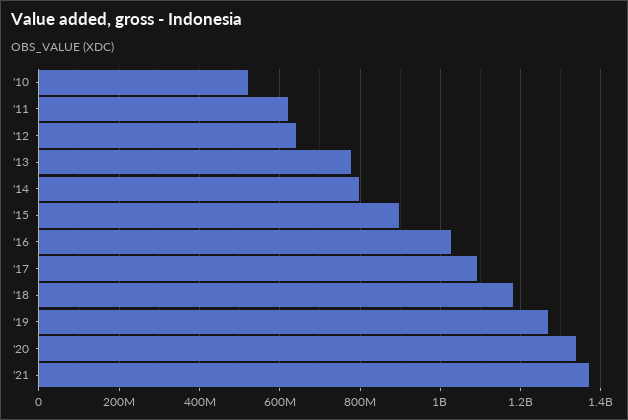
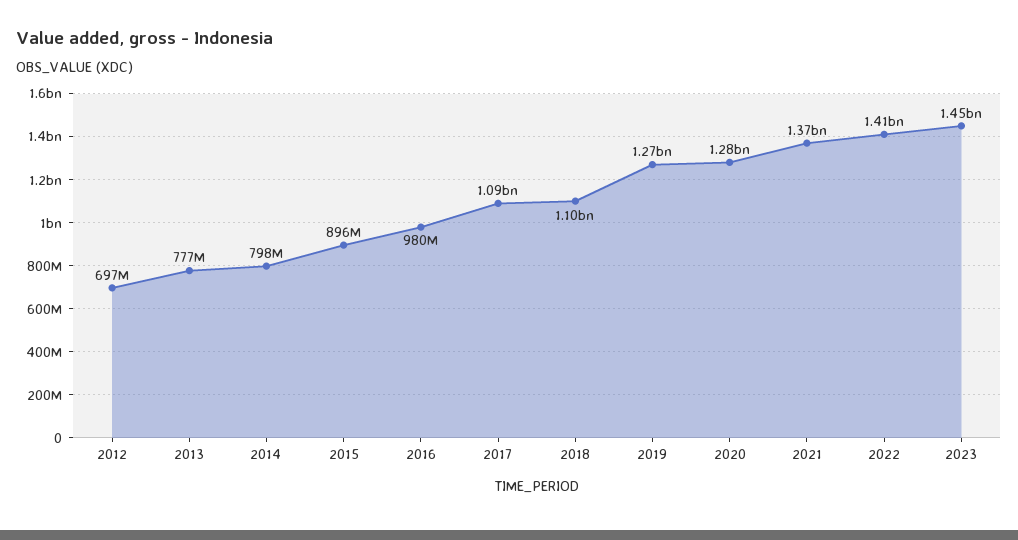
'10: 520000000 -> none
'11: 620000000 -> none
'12: 640000000 -> 697000000
'16: 1020000000 -> 980000000
'18: 1180000000 -> 1100000000
'20: 1340000000 -> 1280000000
2022: none -> 1410000000
2023: none -> 1450000000

